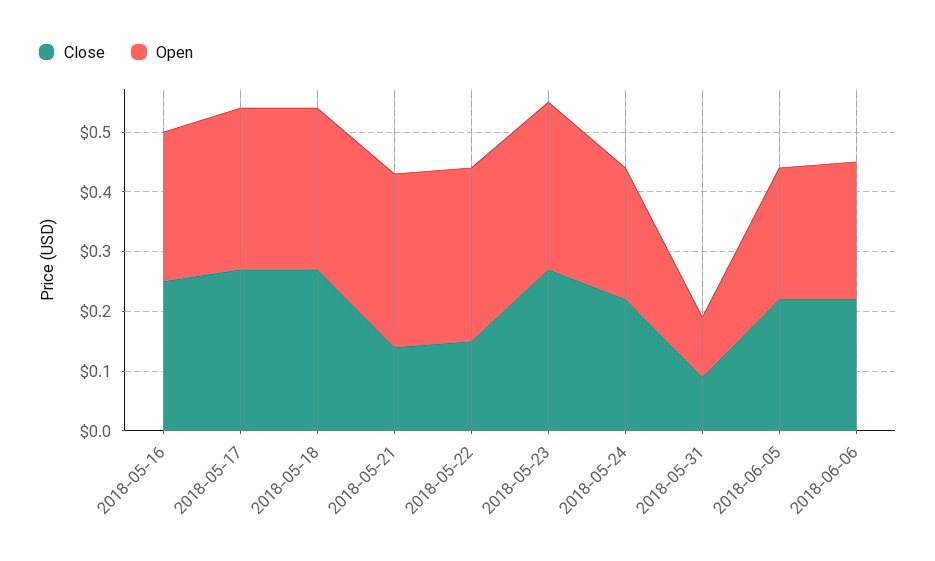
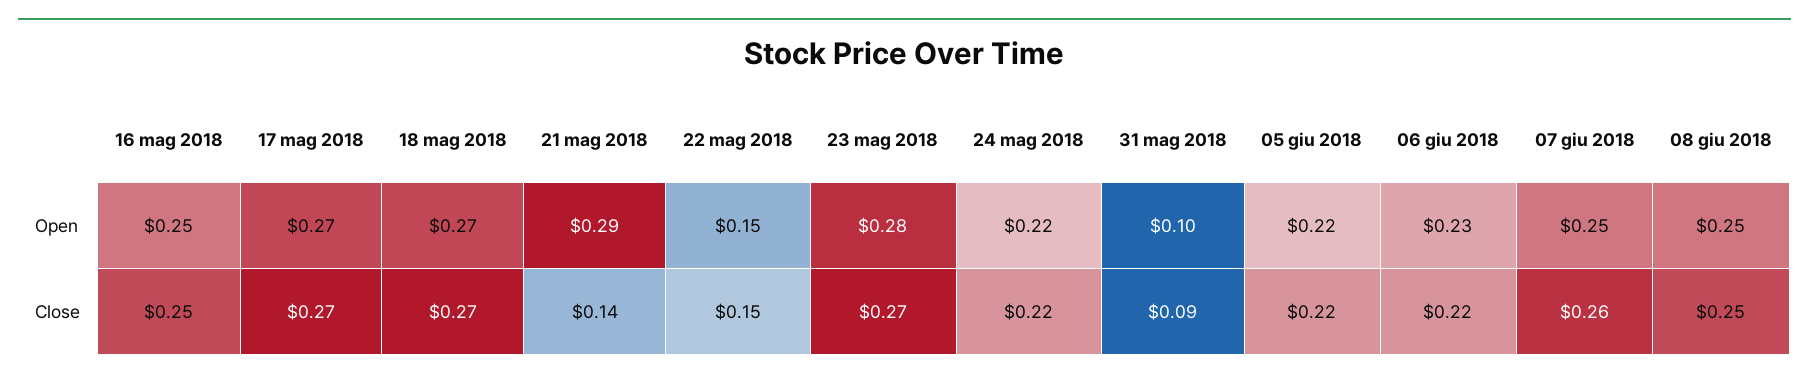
Open, 2018-05-22: 0.3 -> 0.15
Open, 07 giu 2018: none -> 0.25
Open, 08 giu 2018: none -> 0.25
Close, 07 giu 2018: none -> 0.26
Close, 08 giu 2018: none -> 0.25

